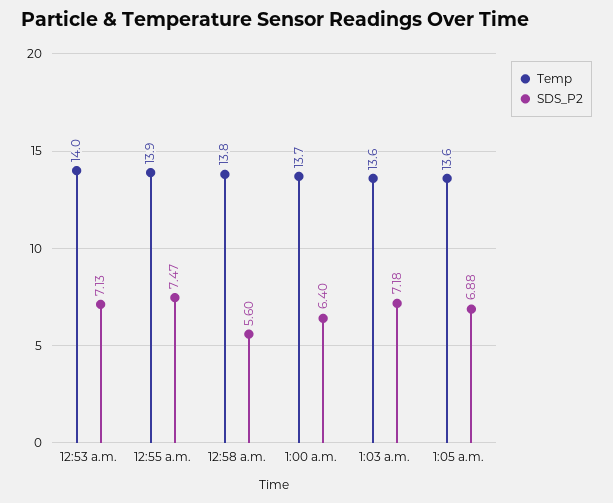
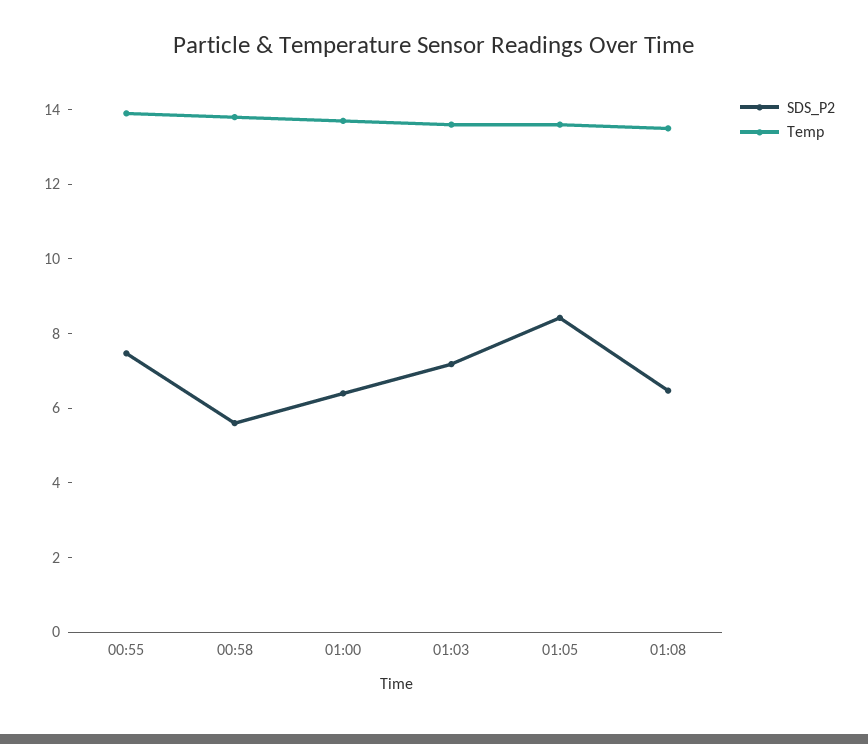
Temp, 12:53 a.m.: 14 -> none
SDS_P2, 12:53 a.m.: 7.13 -> none
SDS_P2, 1:05 a.m.: 6.88 -> 8.5
SDS_P2, 01:08: none -> 6.5
Temp, 01:08: none -> 13.5

